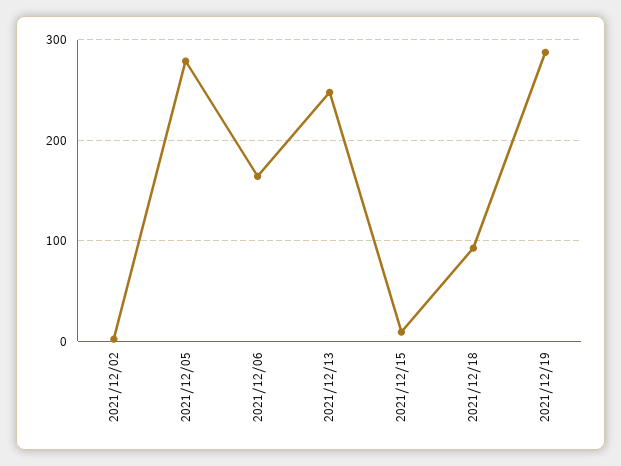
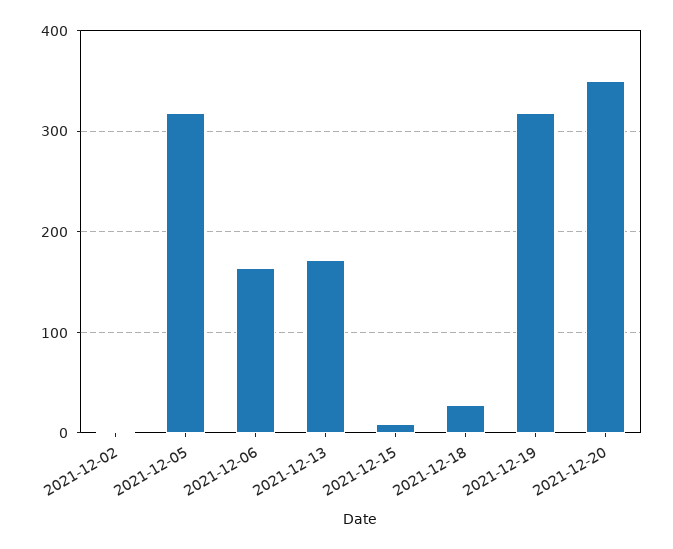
2021/12/05: 280 -> 320
2021/12/13: 250 -> 170
2021/12/18: 90 -> 30
2021/12/19: 290 -> 320
2021-12-20: none -> 350

